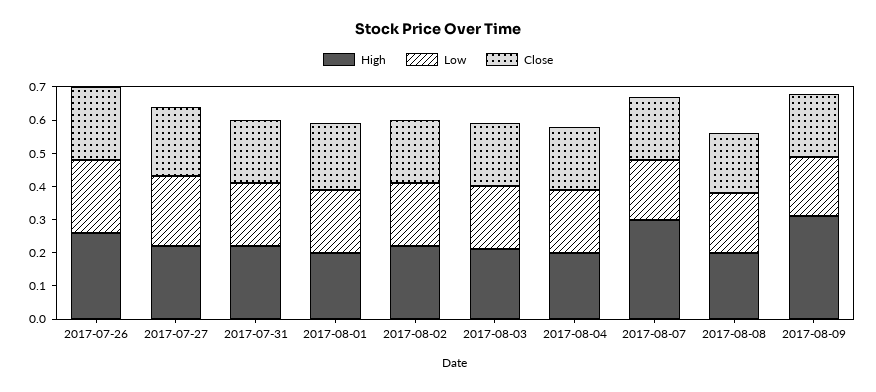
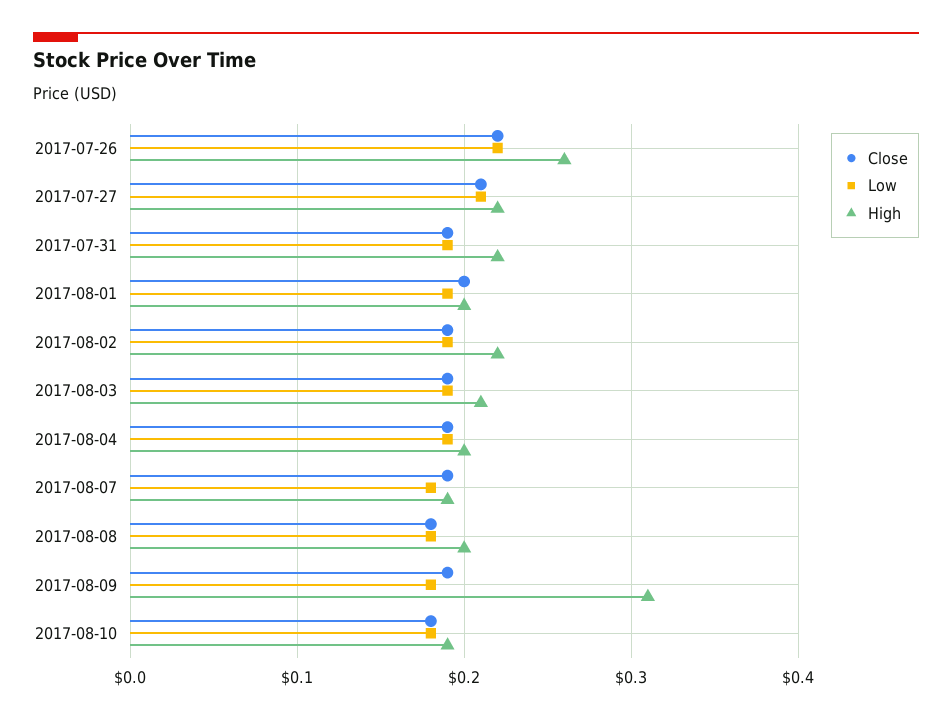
High, 2017-08-07: 0.3 -> 0.19
Close, 2017-08-10: none -> 0.18
Low, 2017-08-10: none -> 0.18
High, 2017-08-10: none -> 0.19

